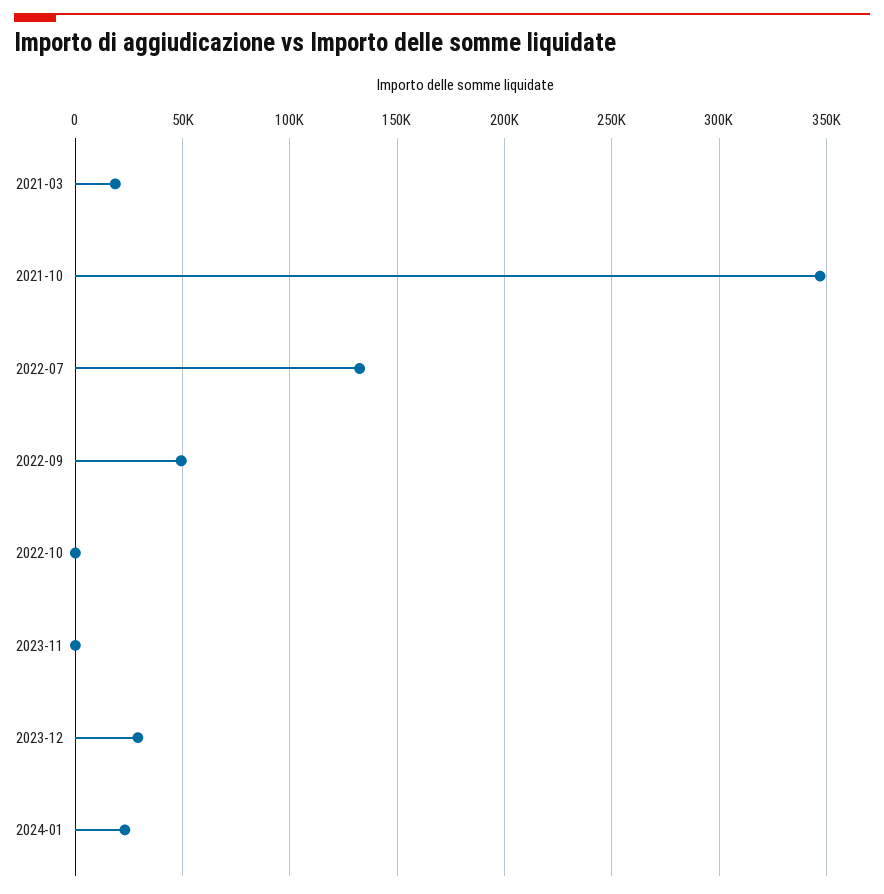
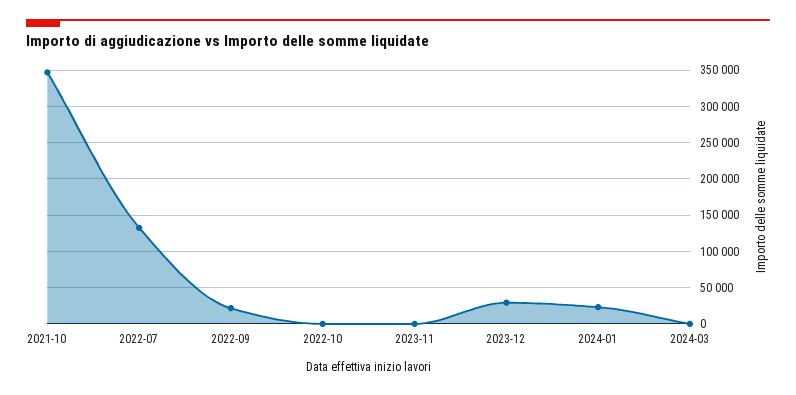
2021-03: 20000 -> none
2022-09: 50000 -> 20000
2024-03: none -> 0

